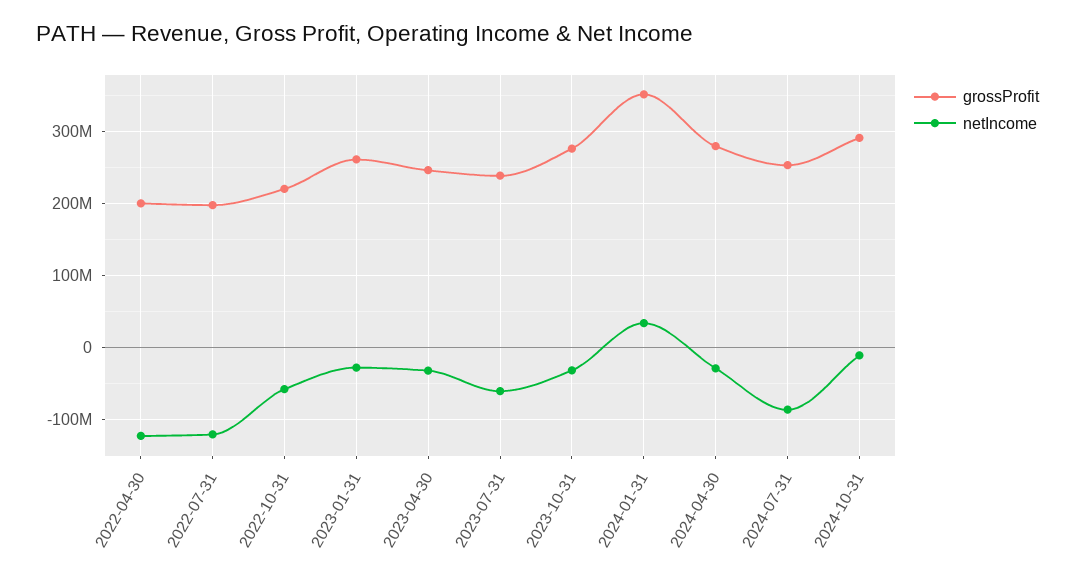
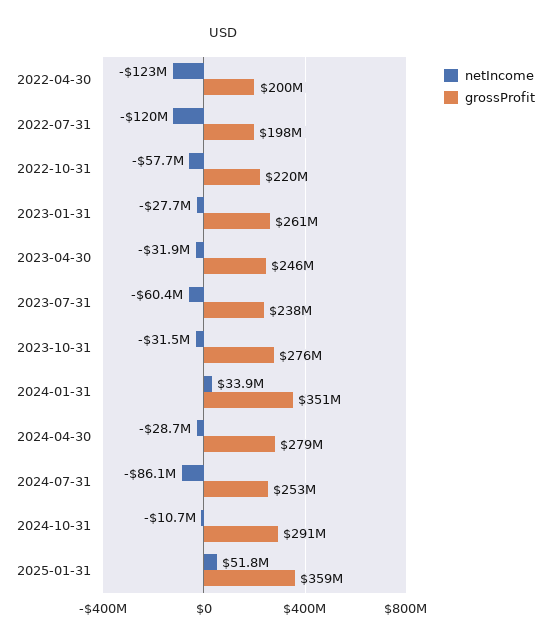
netIncome, 2025-01-31: none -> 51800000
grossProfit, 2025-01-31: none -> 359000000

